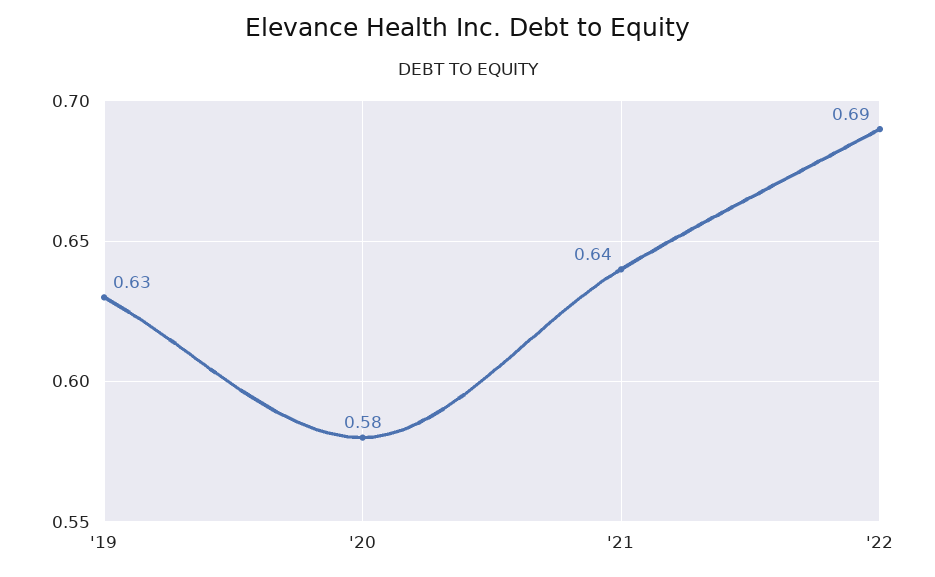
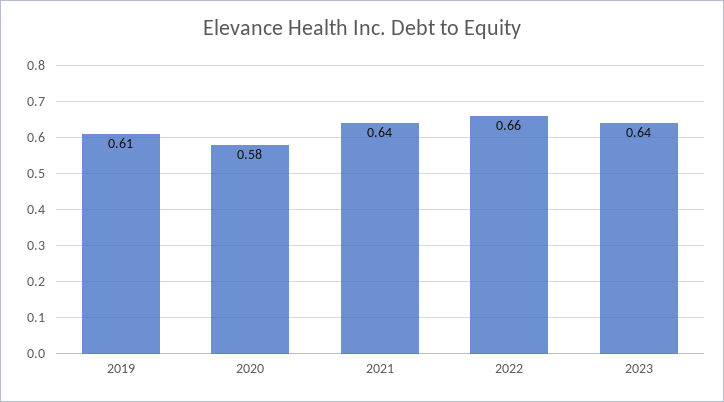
'19: 0.63 -> 0.61
'22: 0.69 -> 0.66
2023: none -> 0.64

